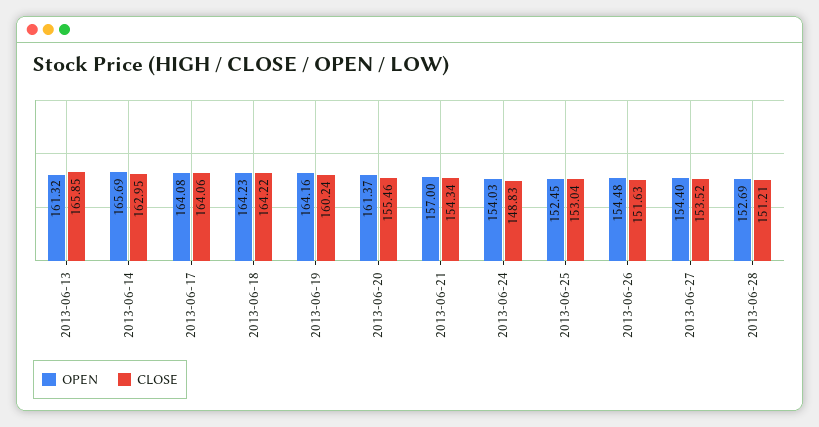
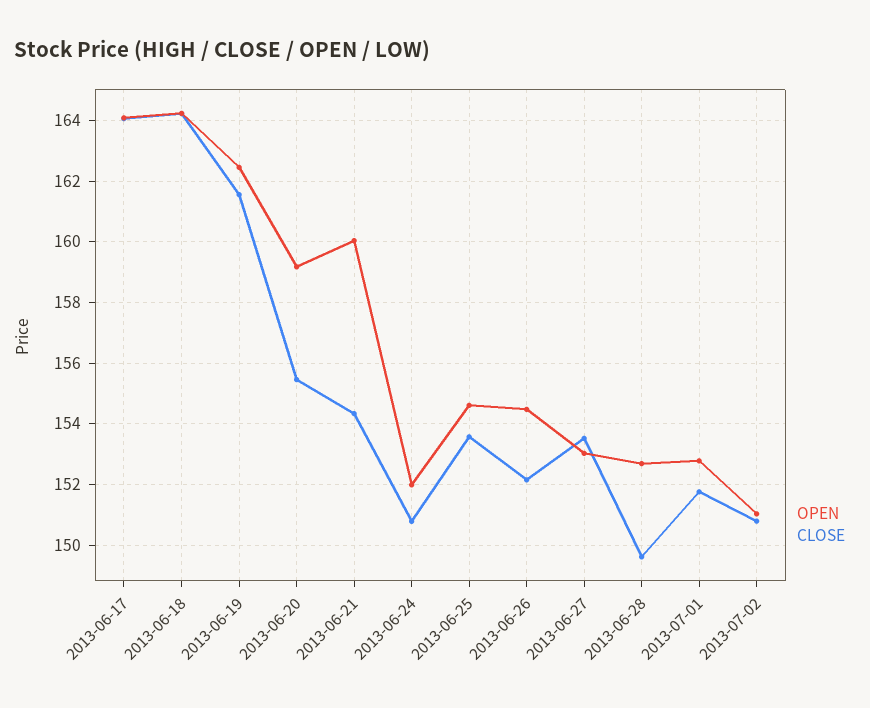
OPEN, 2013-06-13: 161.32 -> none
CLOSE, 2013-06-13: 165.85 -> none
OPEN, 2013-06-14: 165.69 -> none
CLOSE, 2013-06-14: 162.95 -> none
OPEN, 2013-06-19: 164.16 -> 162.4
CLOSE, 2013-06-19: 160.24 -> 161.6
OPEN, 2013-06-20: 161.37 -> 159.2
OPEN, 2013-06-21: 157 -> 160
OPEN, 2013-06-24: 154.03 -> 152
CLOSE, 2013-06-24: 148.83 -> 150.8
OPEN, 2013-06-25: 152.45 -> 154.6
CLOSE, 2013-06-25: 153.04 -> 153.6
CLOSE, 2013-06-26: 151.63 -> 152.2
OPEN, 2013-06-27: 154.4 -> 153
CLOSE, 2013-06-28: 151.21 -> 149.6
OPEN, 2013-07-01: none -> 152.8
CLOSE, 2013-07-01: none -> 151.8
OPEN, 2013-07-02: none -> 151
CLOSE, 2013-07-02: none -> 150.8

